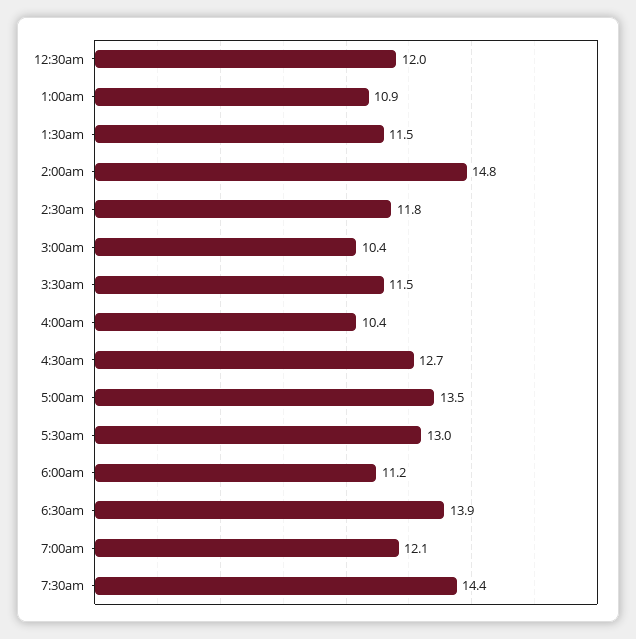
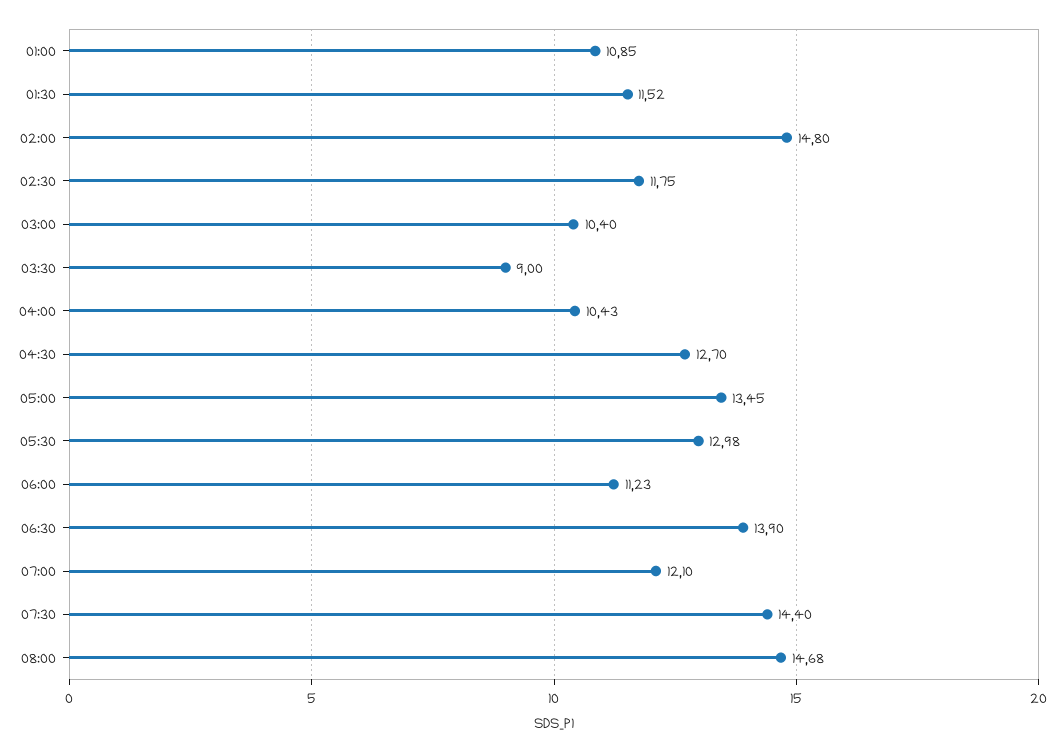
12:30am: 12 -> none
3:30am: 11.5 -> 9
08:00: none -> 14.68

